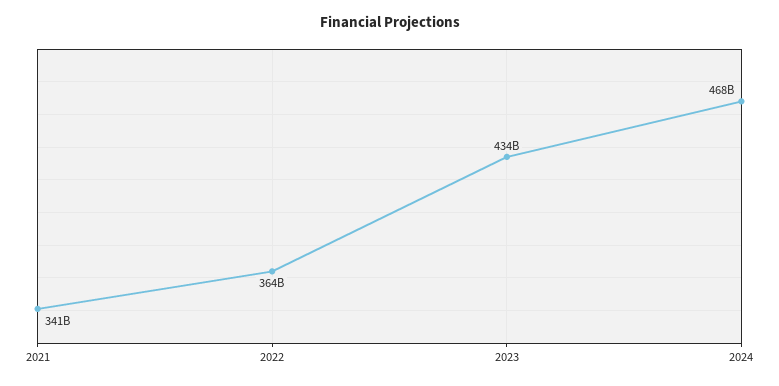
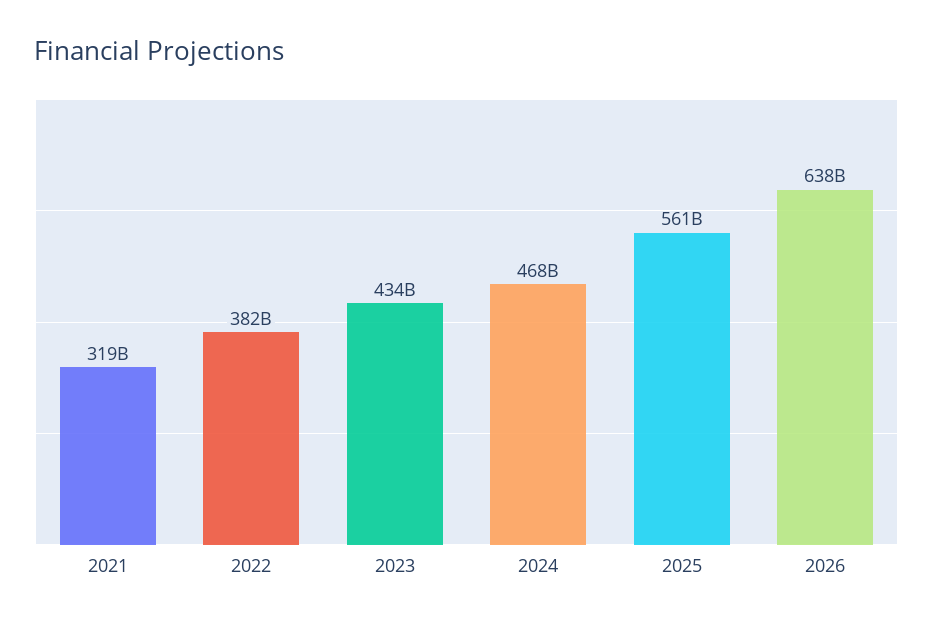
2021: 341000000000 -> 319000000000
2022: 364000000000 -> 382000000000
2025: none -> 561000000000
2026: none -> 638000000000

